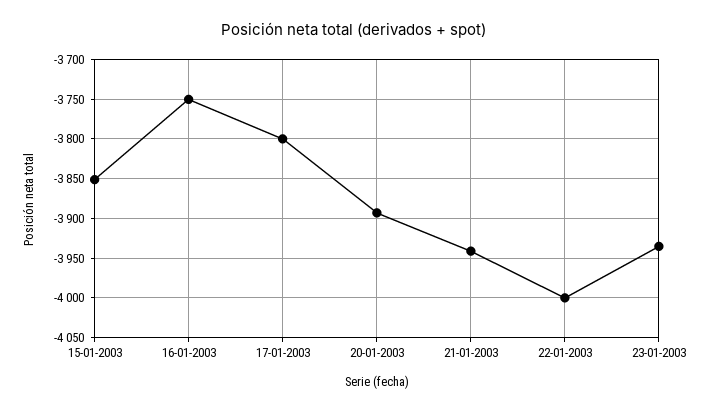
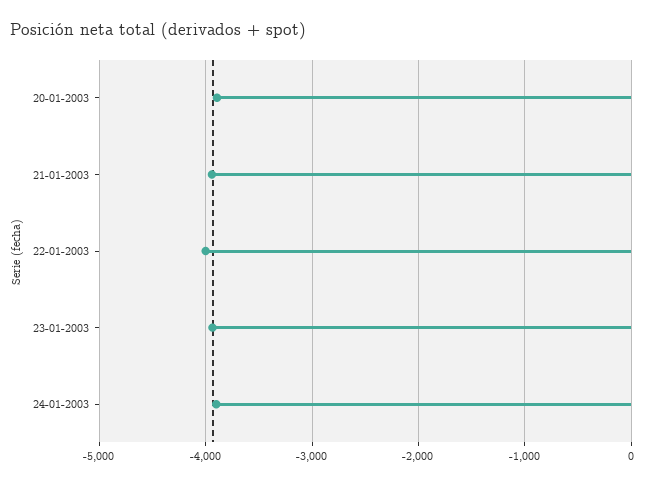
15-01-2003: -3850 -> none
16-01-2003: -3750 -> none
17-01-2003: -3800 -> none
24-01-2003: none -> -3900

